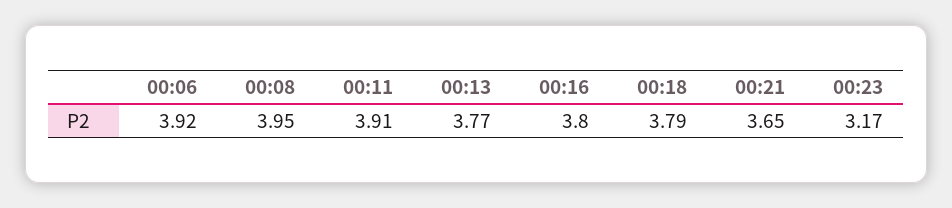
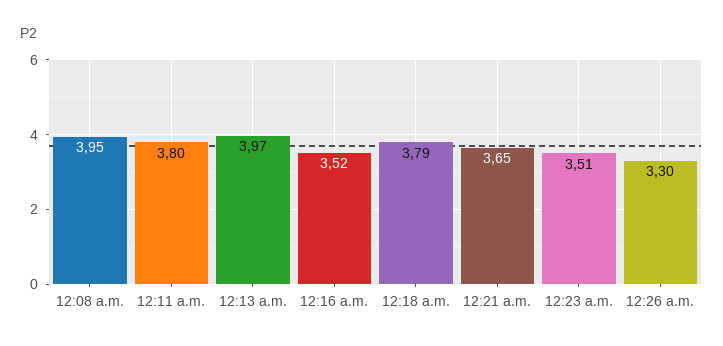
00:06: 3.92 -> none
00:11: 3.91 -> 3.8
00:13: 3.77 -> 3.97
00:16: 3.8 -> 3.52
00:23: 3.17 -> 3.51
12:26 a.m.: none -> 3.3

